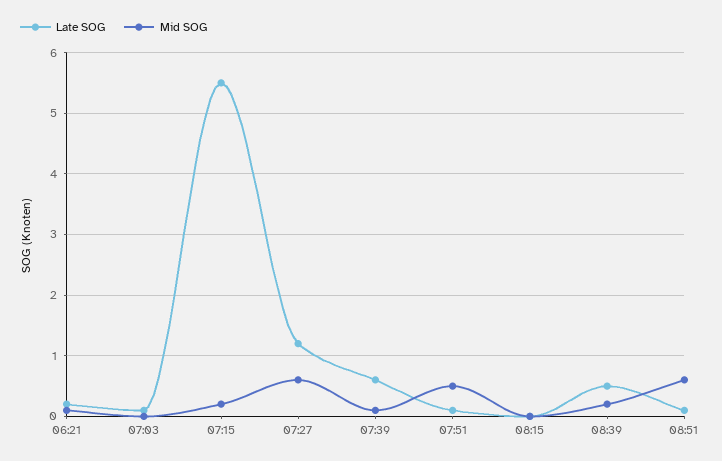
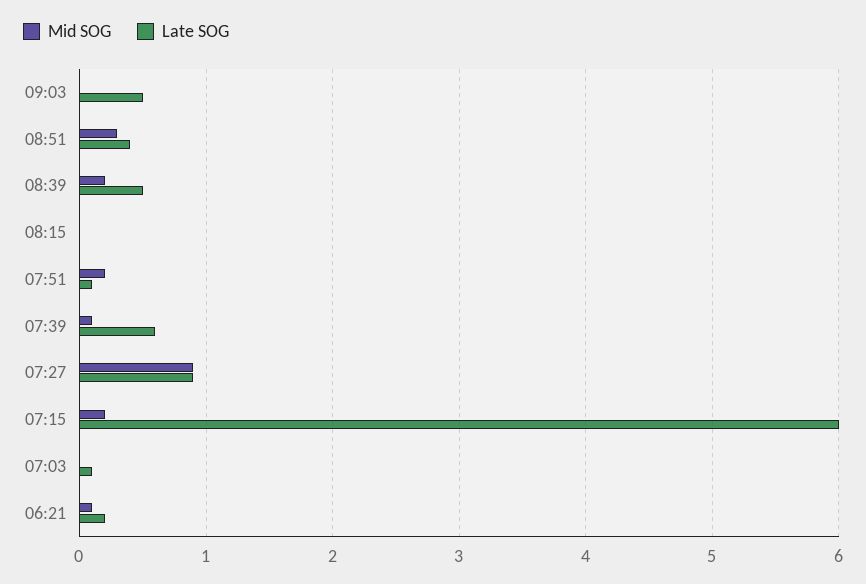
Late SOG, 07:15: 5.5 -> 6
Late SOG, 07:27: 1.2 -> 0.9
Mid SOG, 07:27: 0.6 -> 0.9
Mid SOG, 07:51: 0.5 -> 0.2
Late SOG, 08:51: 0.1 -> 0.4
Mid SOG, 08:51: 0.6 -> 0.3
Mid SOG, 09:03: none -> 0
Late SOG, 09:03: none -> 0.5

